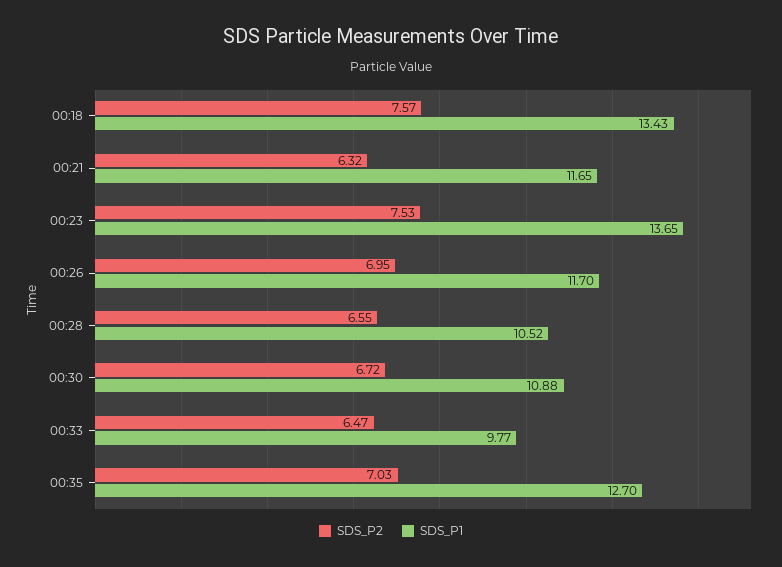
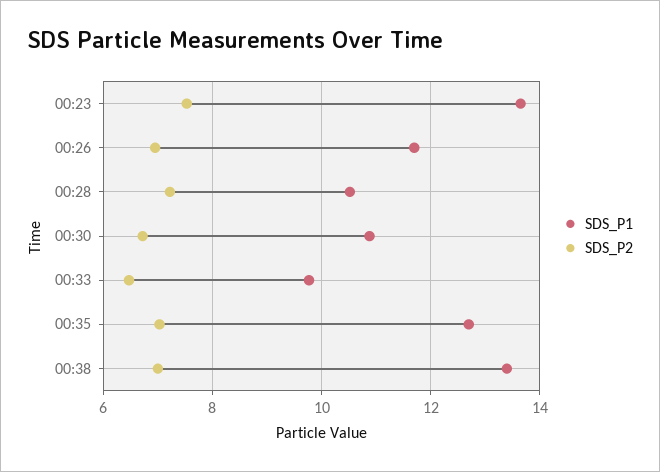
SDS_P2, 00:18: 7.57 -> none
SDS_P1, 00:18: 13.43 -> none
SDS_P2, 00:21: 6.32 -> none
SDS_P1, 00:21: 11.65 -> none
SDS_P2, 00:28: 6.55 -> 7.2
SDS_P1, 00:38: none -> 13.4
SDS_P2, 00:38: none -> 7

